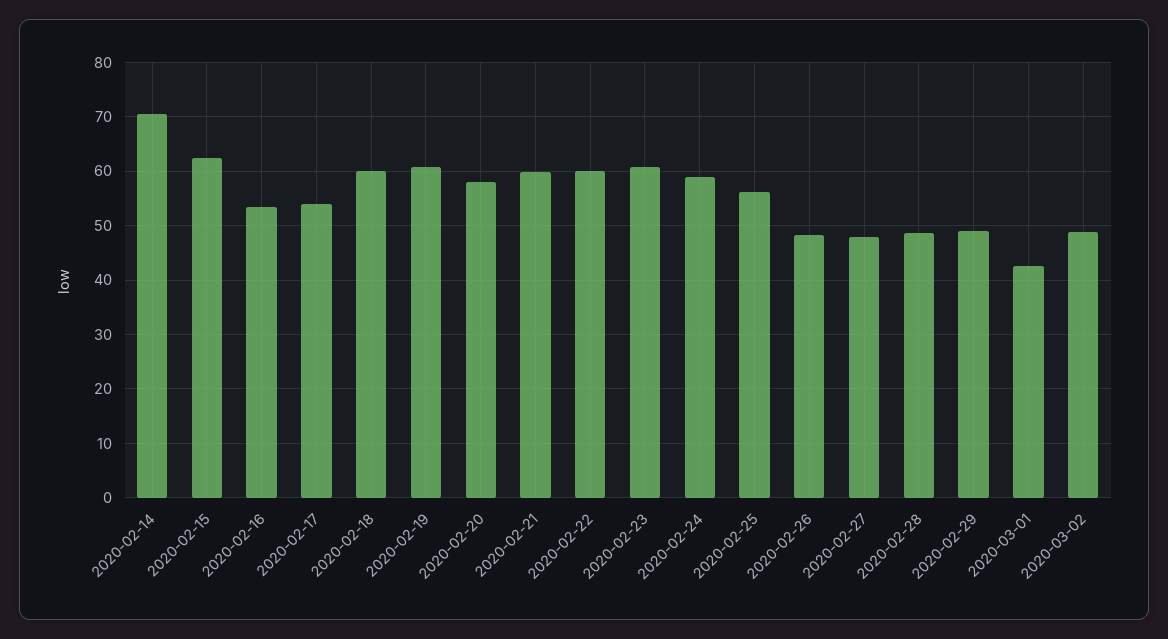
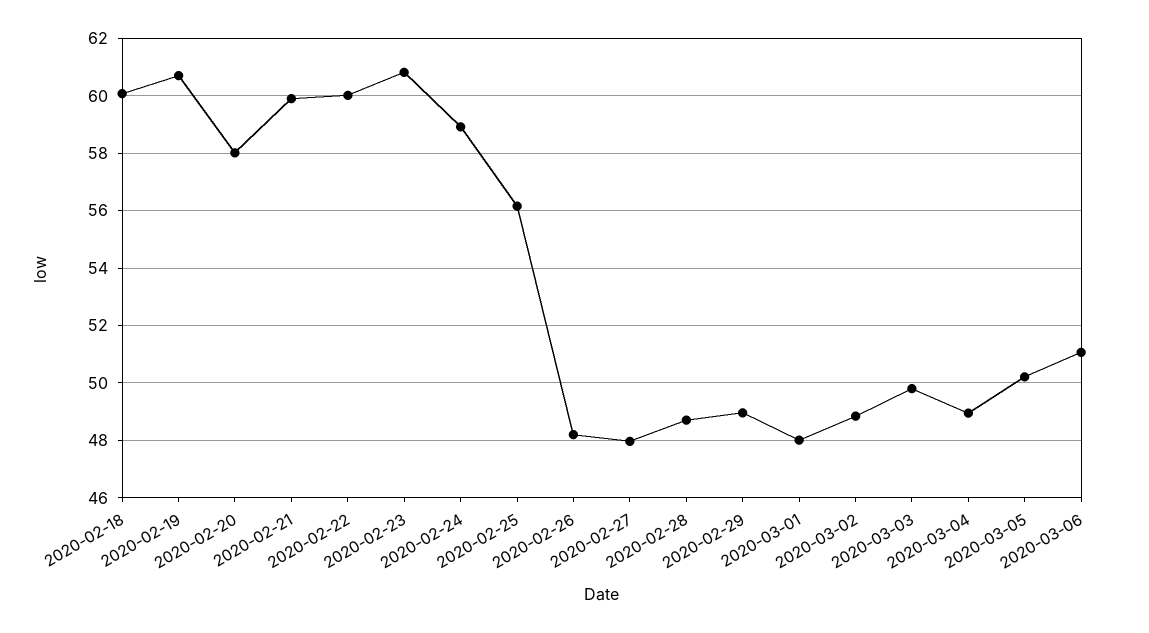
2020-02-14: 70 -> none
2020-02-15: 62 -> none
2020-02-16: 54 -> none
2020-02-17: 54 -> none
2020-03-01: 42 -> 48
2020-03-03: none -> 49.75
2020-03-04: none -> 49
2020-03-05: none -> 50.25
2020-03-06: none -> 51

